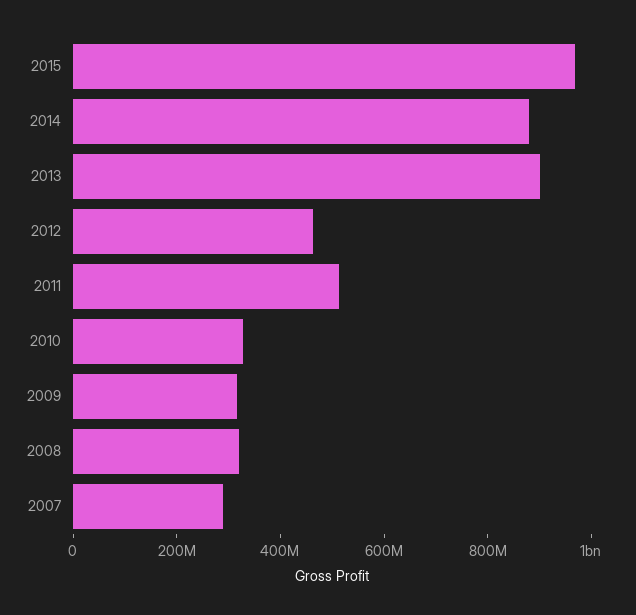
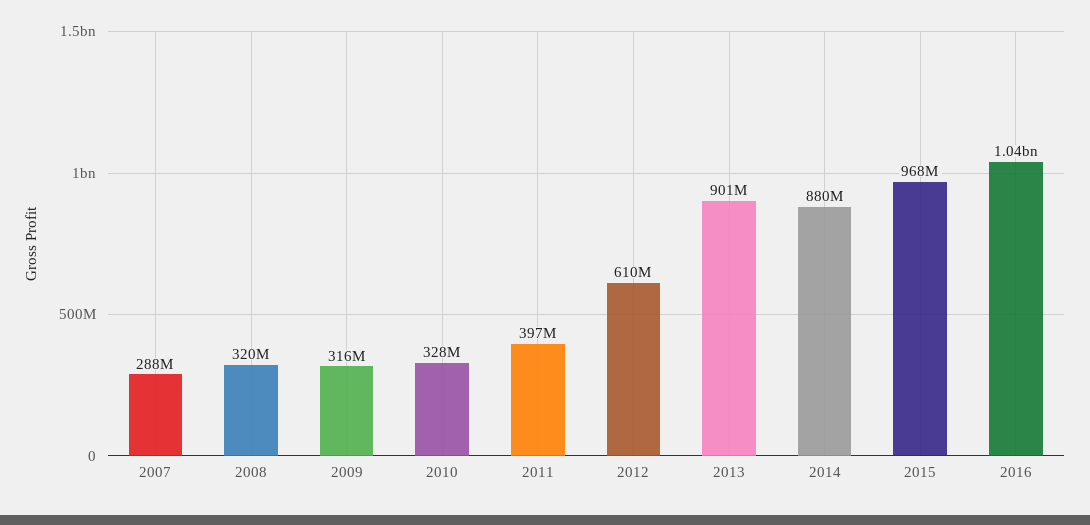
2012: 450000000 -> 610000000
2011: 500000000 -> 397000000
2016: none -> 1040000000

